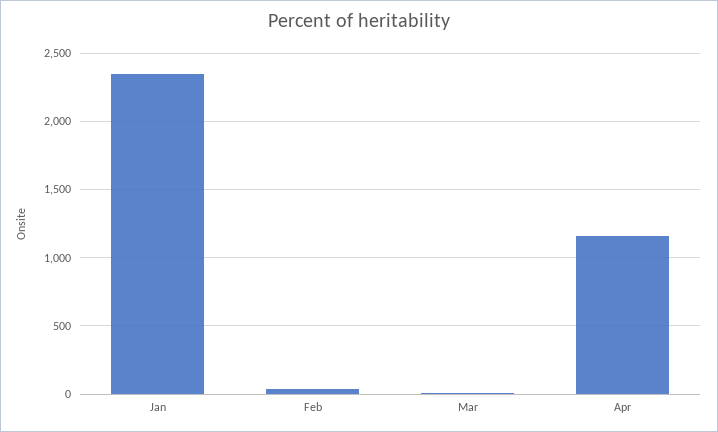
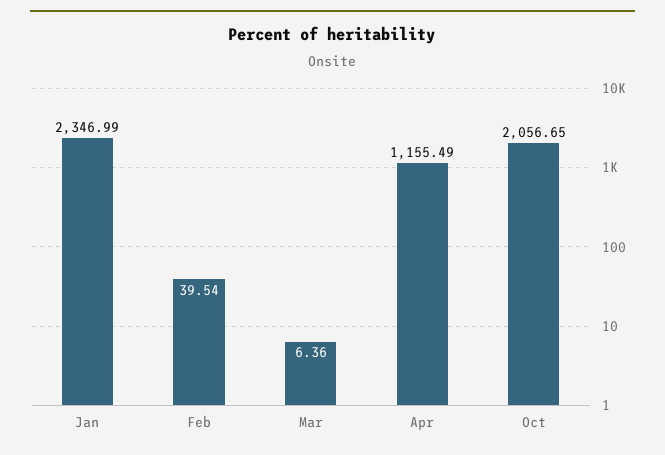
Oct: none -> 2056.65

